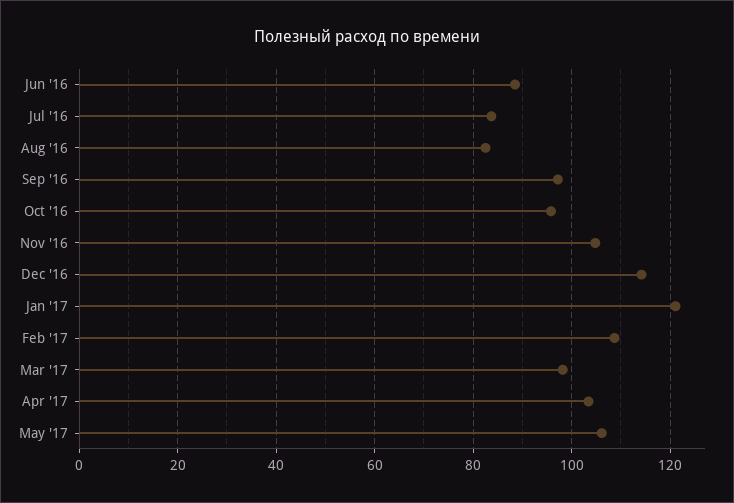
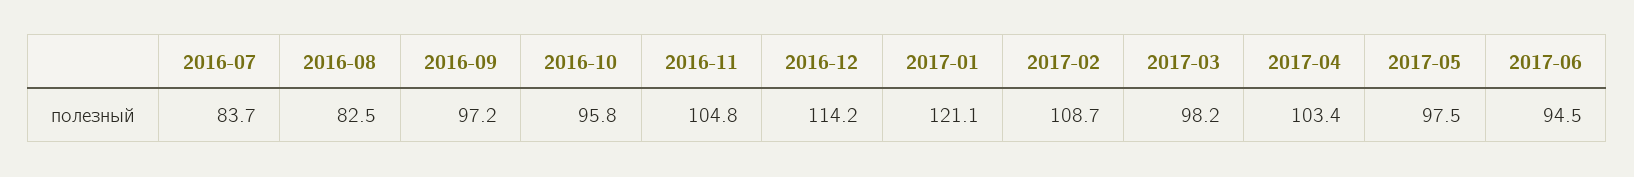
Jun '16: 88 -> none
May '17: 106 -> 97.5
2017-06: none -> 94.5

